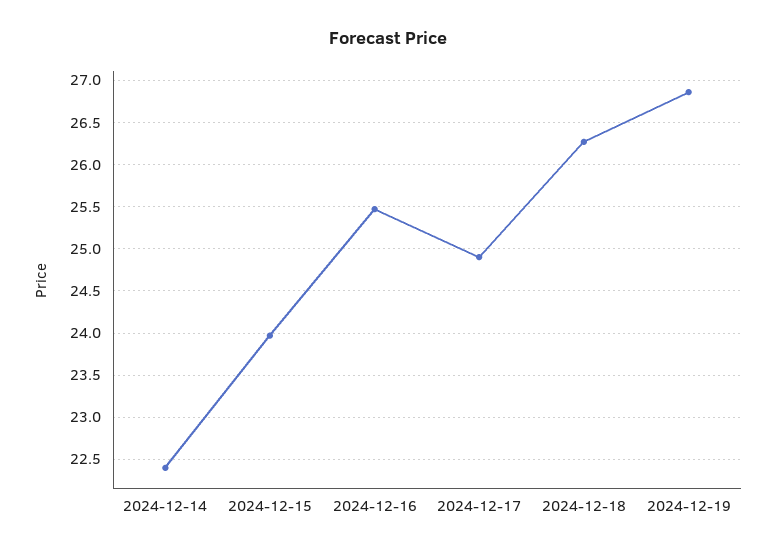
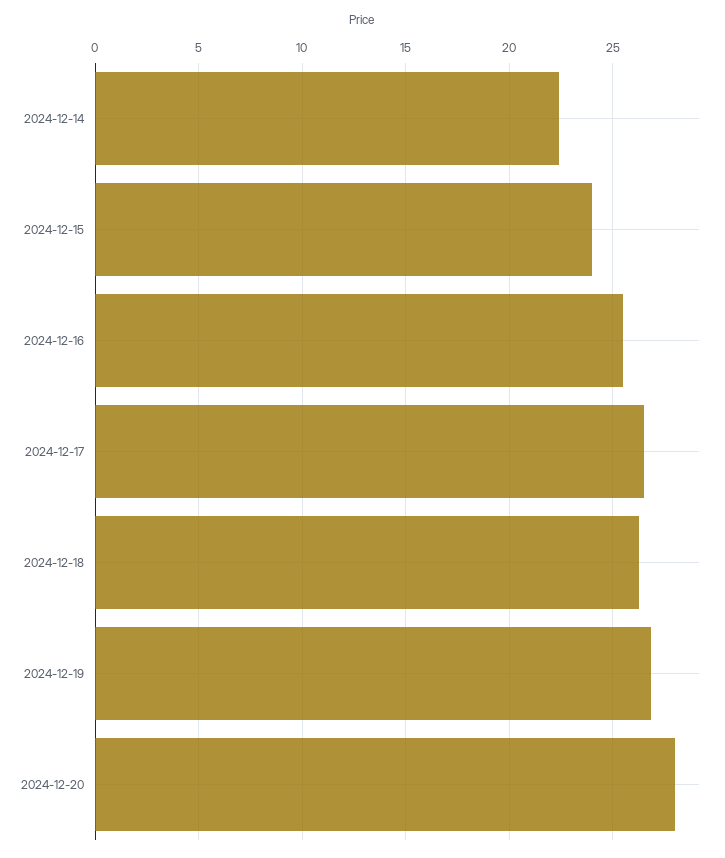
2024-12-17: 24.9 -> 26.5
2024-12-20: none -> 28

